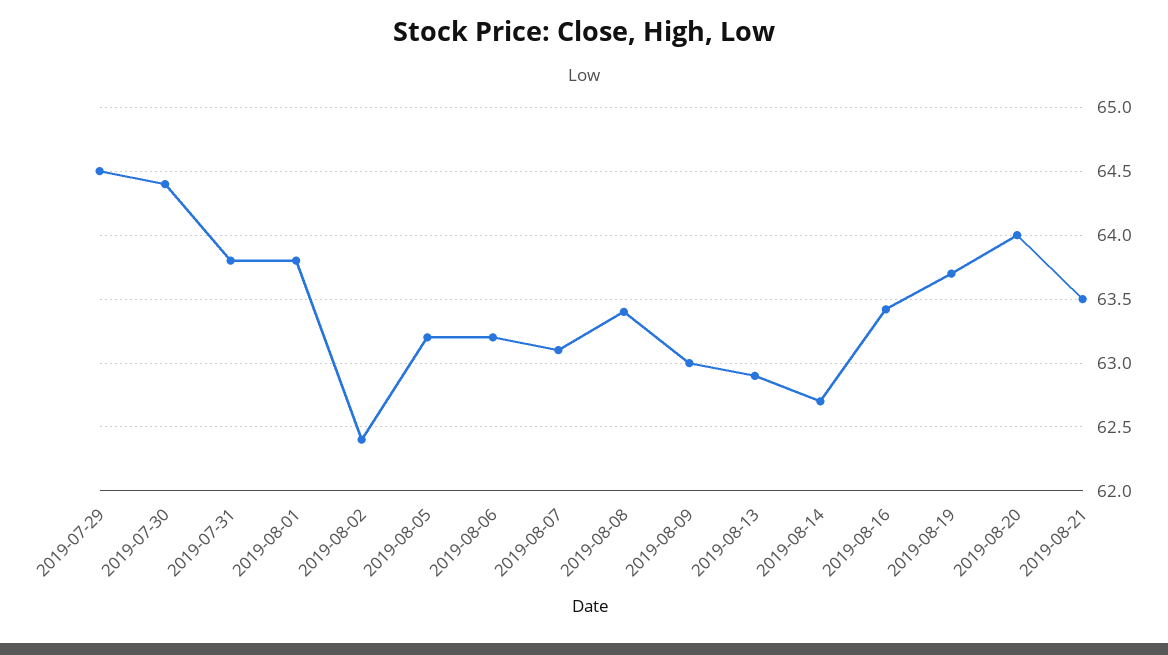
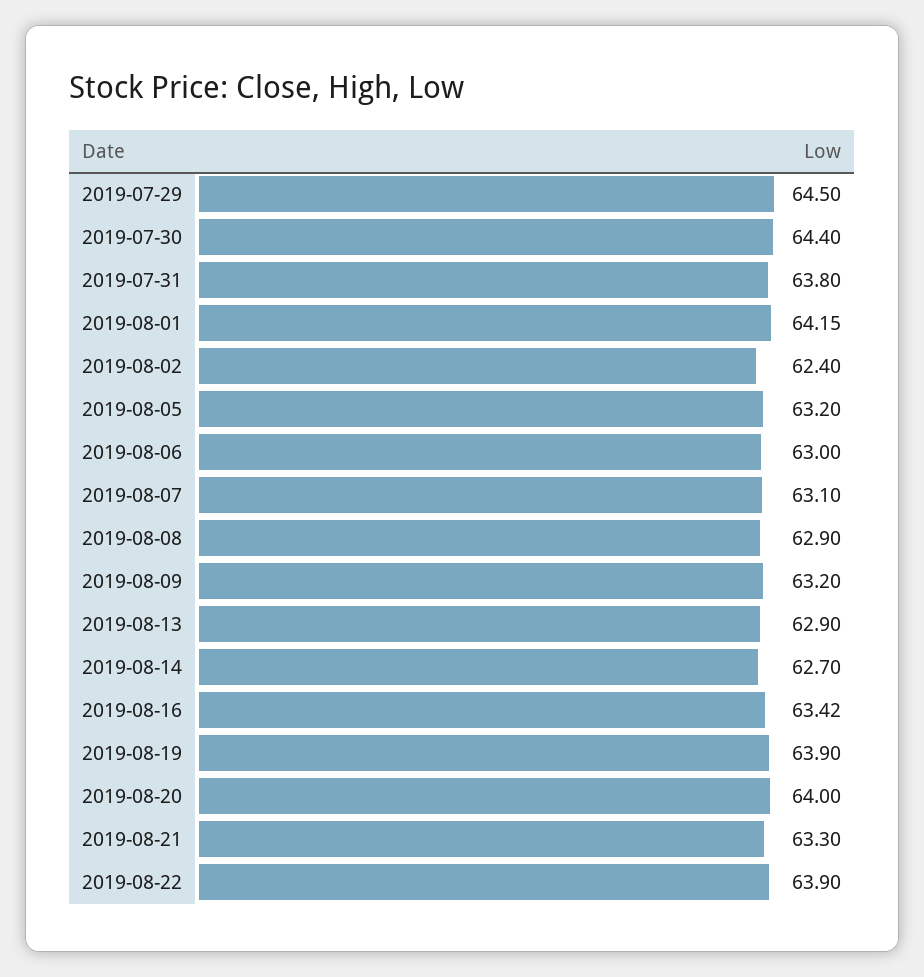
2019-08-01: 63.8 -> 64.15
2019-08-06: 63.2 -> 63
2019-08-08: 63.4 -> 62.9
2019-08-09: 63 -> 63.2
2019-08-19: 63.7 -> 63.9
2019-08-21: 63.5 -> 63.3
2019-08-22: none -> 63.9

